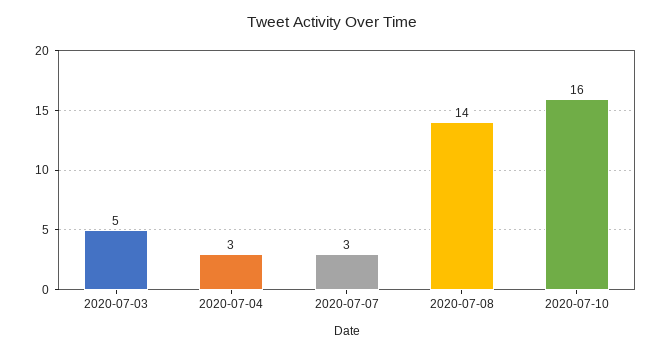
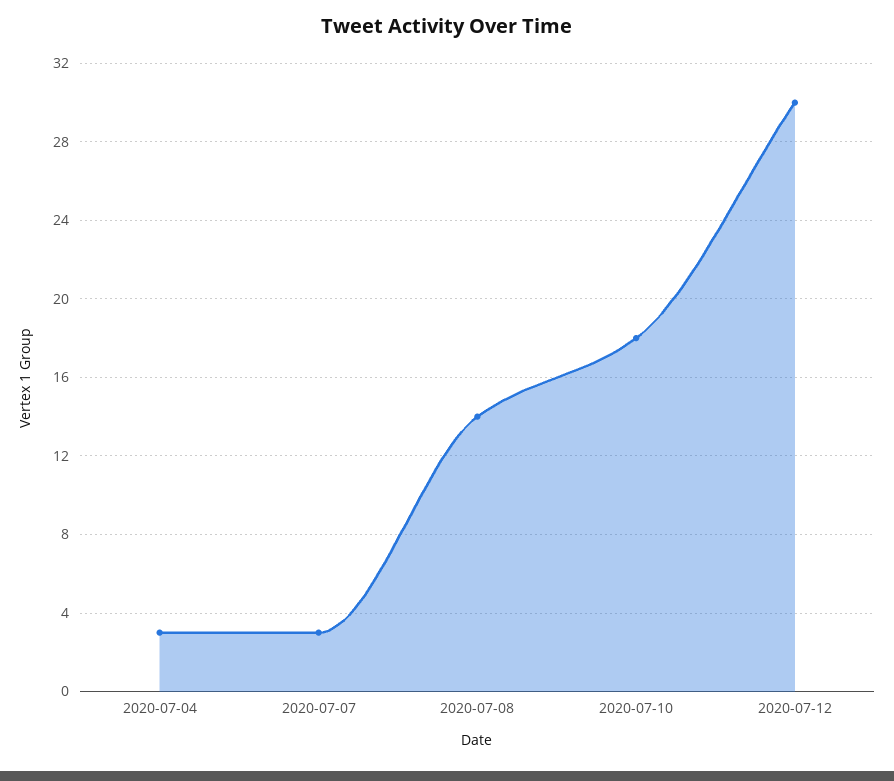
2020-07-03: 5 -> none
2020-07-10: 16 -> 18
2020-07-12: none -> 30

